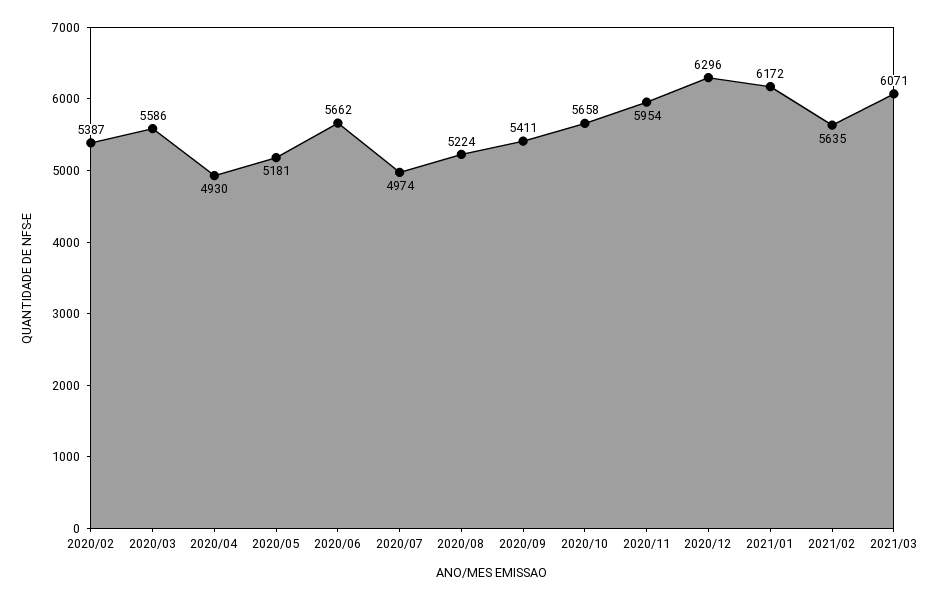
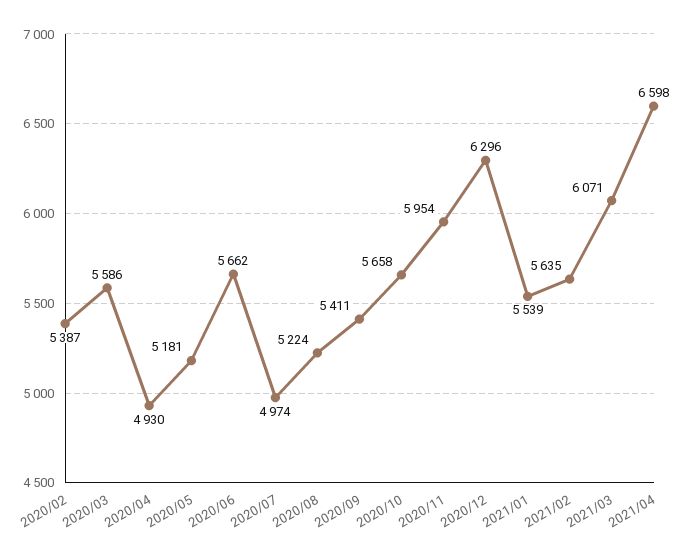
2021/01: 6172 -> 5539
2021/04: none -> 6598

